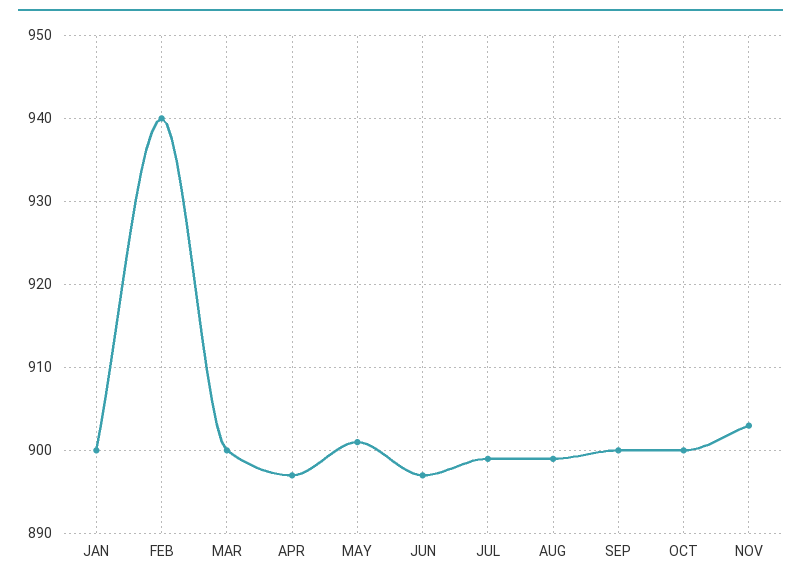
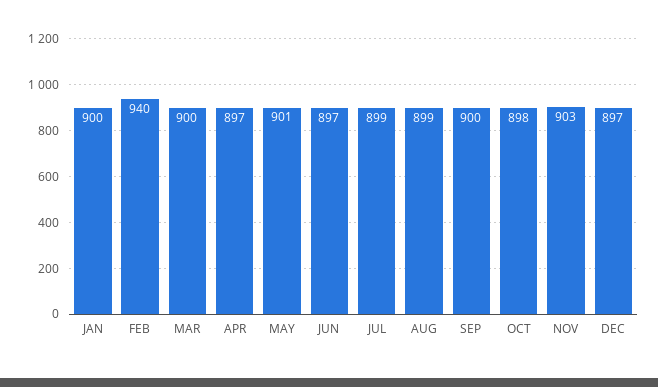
OCT: 900 -> 898
DEC: none -> 897

